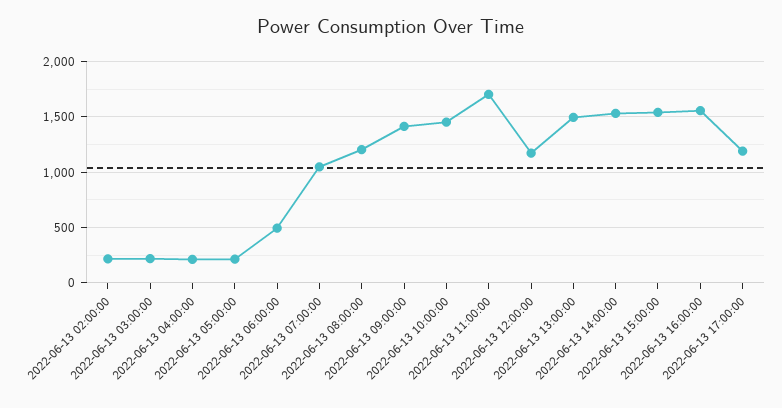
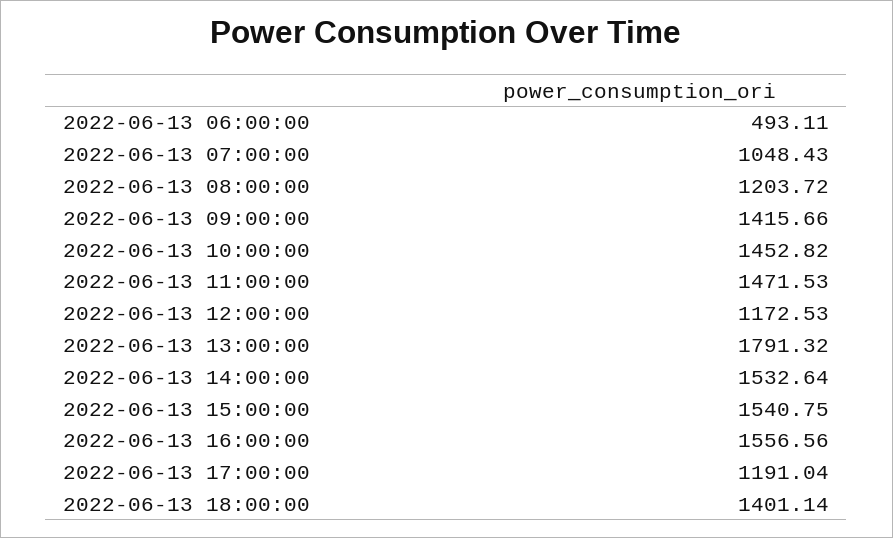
2022-06-13 02:00:00: 200 -> none
2022-06-13 03:00:00: 200 -> none
2022-06-13 04:00:00: 200 -> none
2022-06-13 05:00:00: 200 -> none
2022-06-13 11:00:00: 1700 -> 1471.53
2022-06-13 13:00:00: 1500 -> 1791.32
2022-06-13 18:00:00: none -> 1401.14

